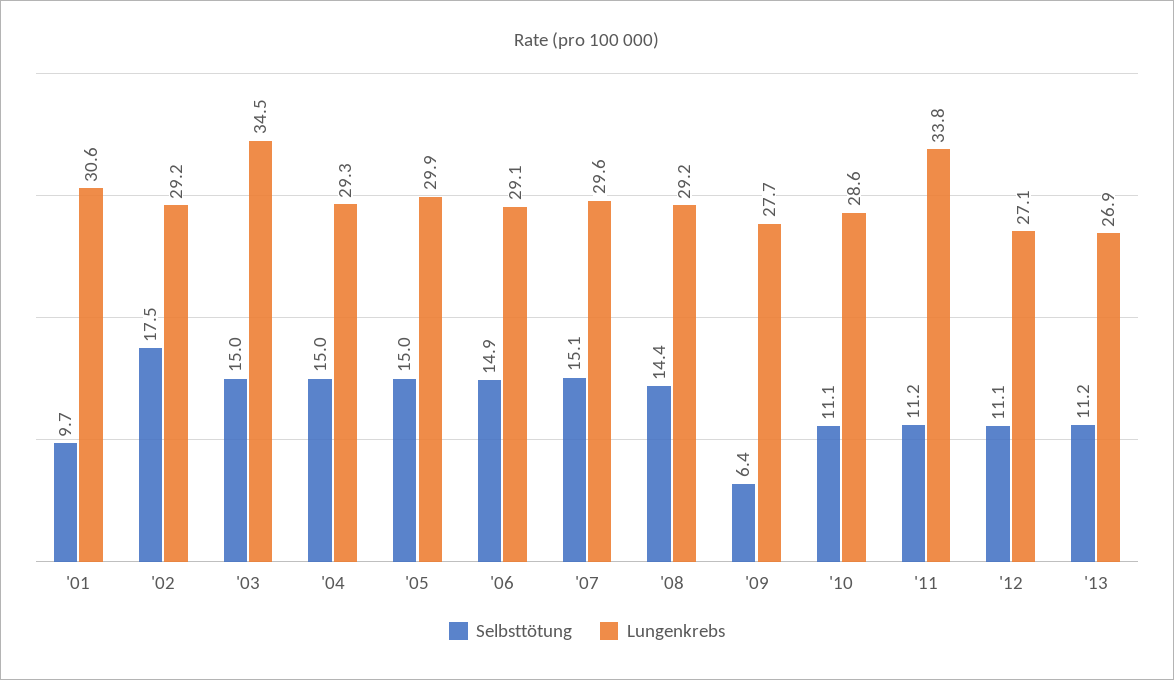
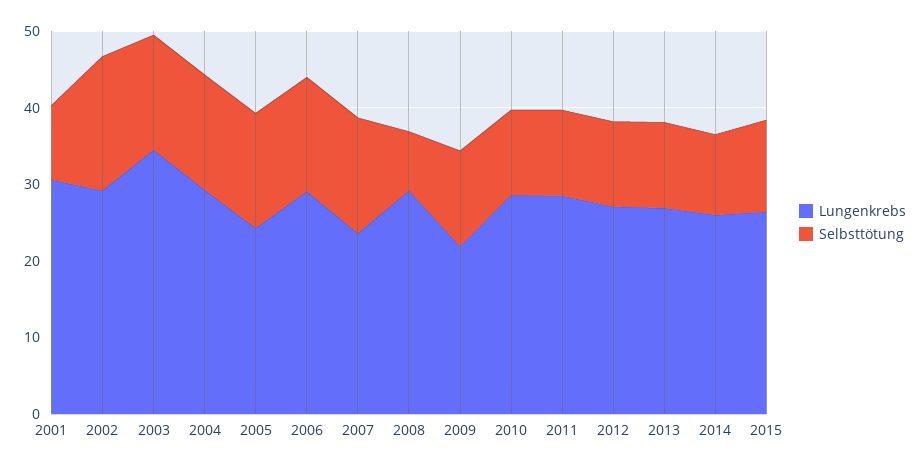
Lungenkrebs, '05: 29.9 -> 24
Lungenkrebs, '07: 29.6 -> 24
Selbsttötung, '08: 14.4 -> 8
Selbsttötung, '09: 6.4 -> 12
Lungenkrebs, '09: 27.7 -> 22
Lungenkrebs, '11: 33.8 -> 28
Lungenkrebs, 2014: none -> 26
Selbsttötung, 2014: none -> 10
Lungenkrebs, 2015: none -> 26
Selbsttötung, 2015: none -> 12

